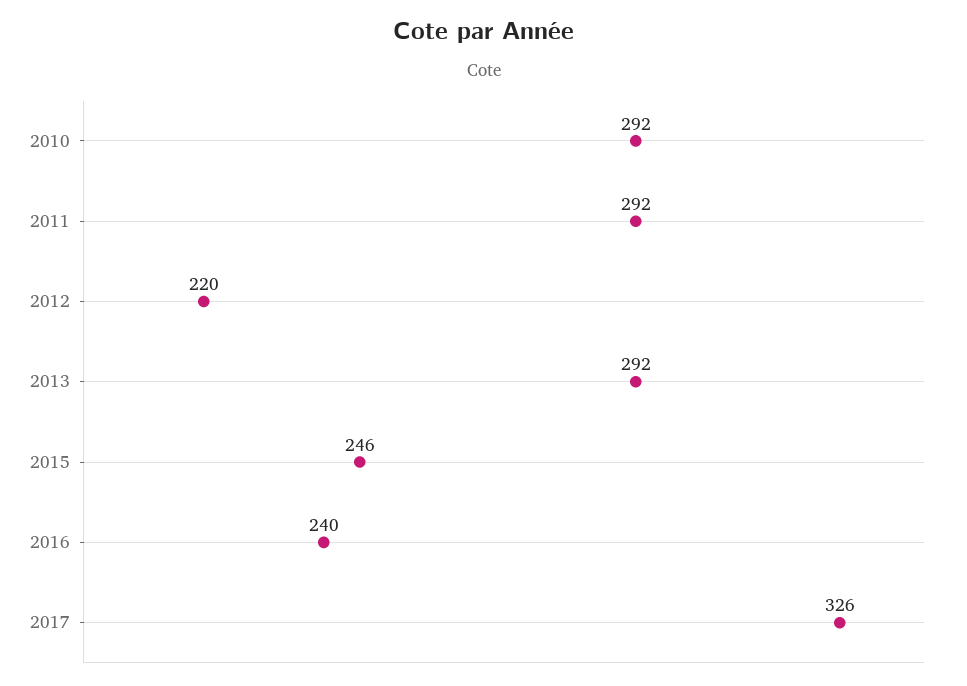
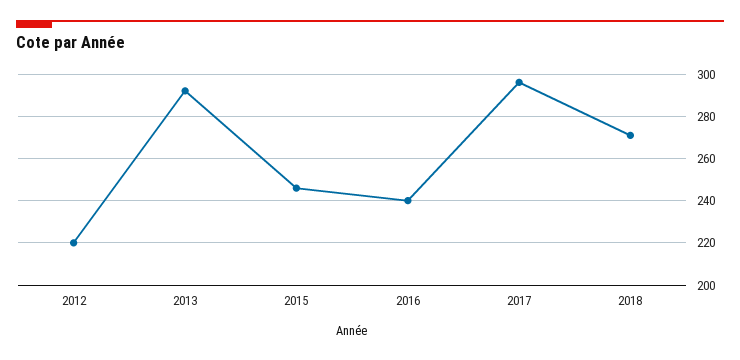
2010: 292 -> none
2011: 292 -> none
2017: 326 -> 295
2018: none -> 270

